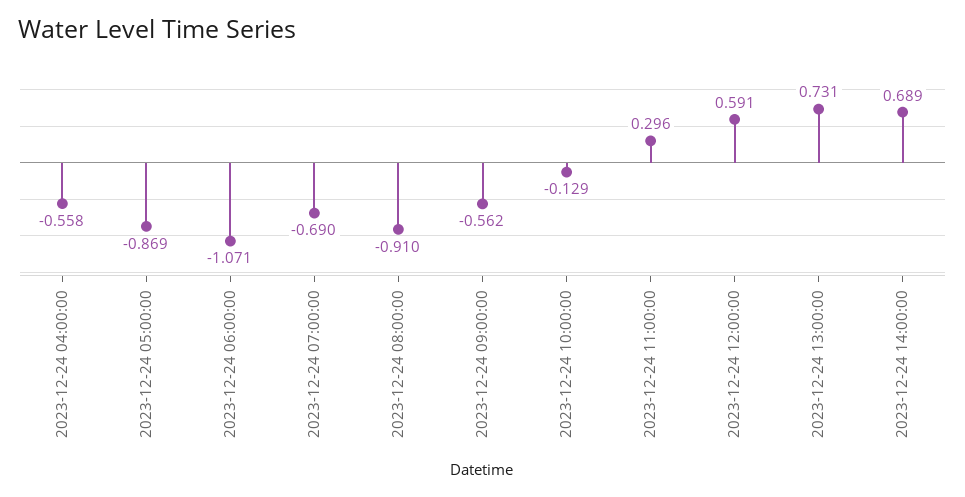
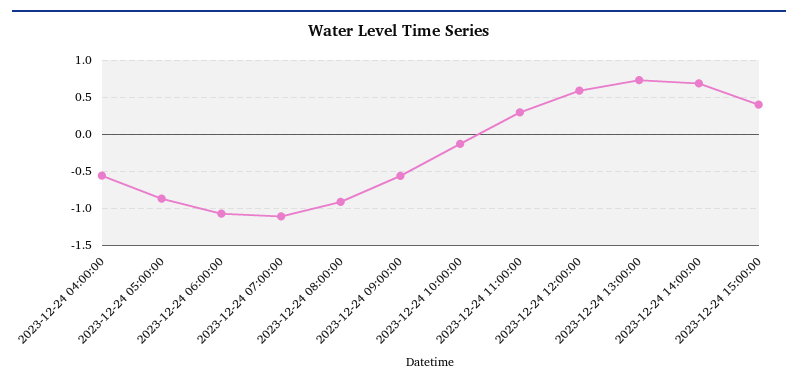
2023-12-24 07:00:00: -0.69 -> -1.1
2023-12-24 15:00:00: none -> 0.4

